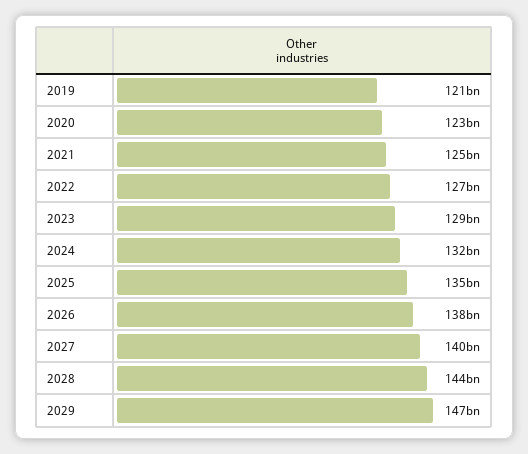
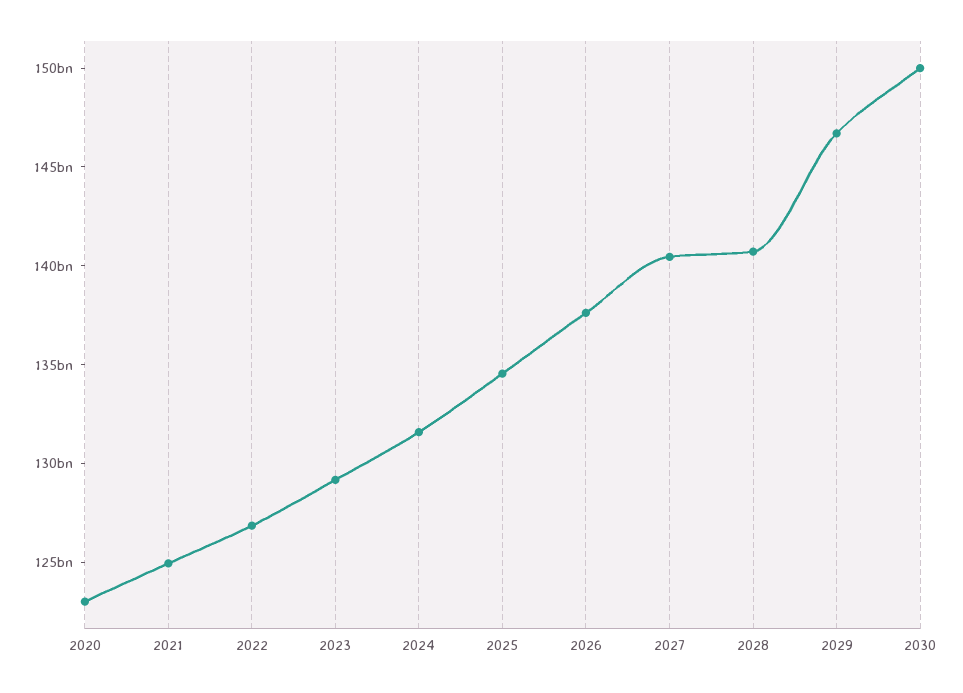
2019: 121000000000 -> none
2028: 144000000000 -> 141000000000
2030: none -> 150000000000

